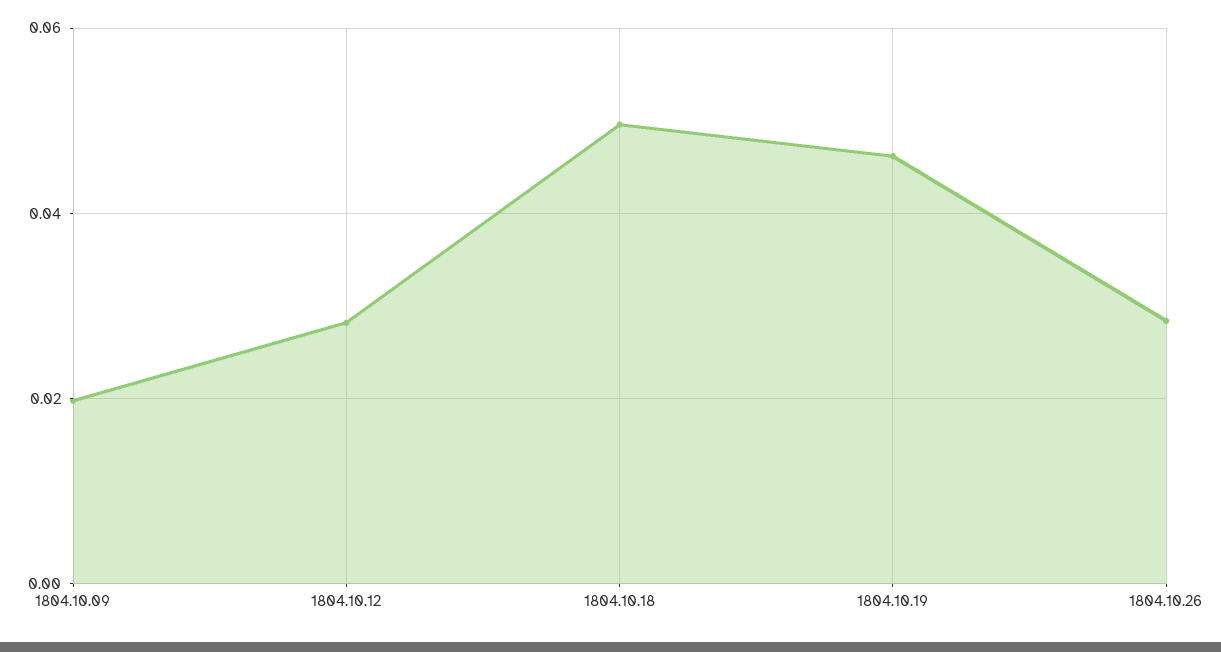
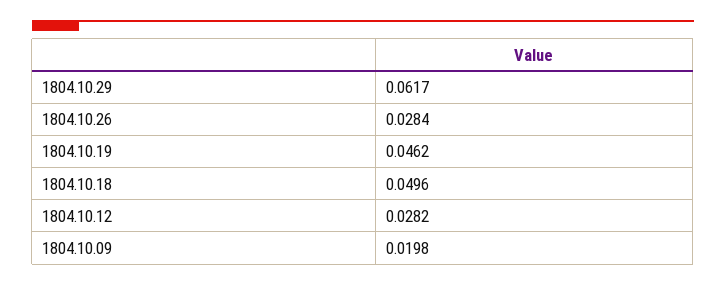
1804.10.29: none -> 0.0617

